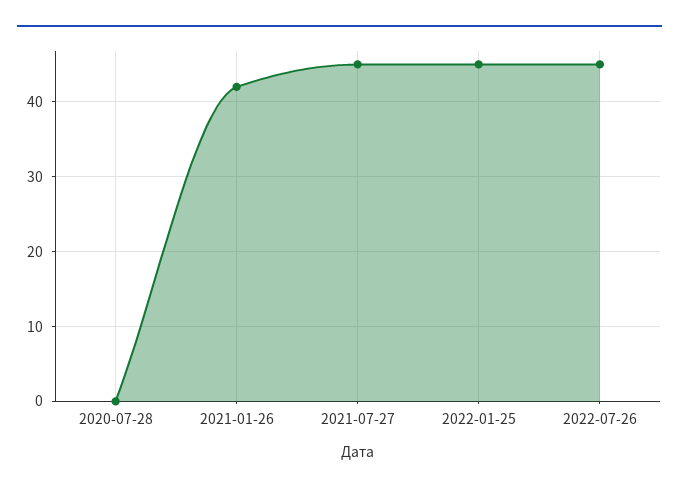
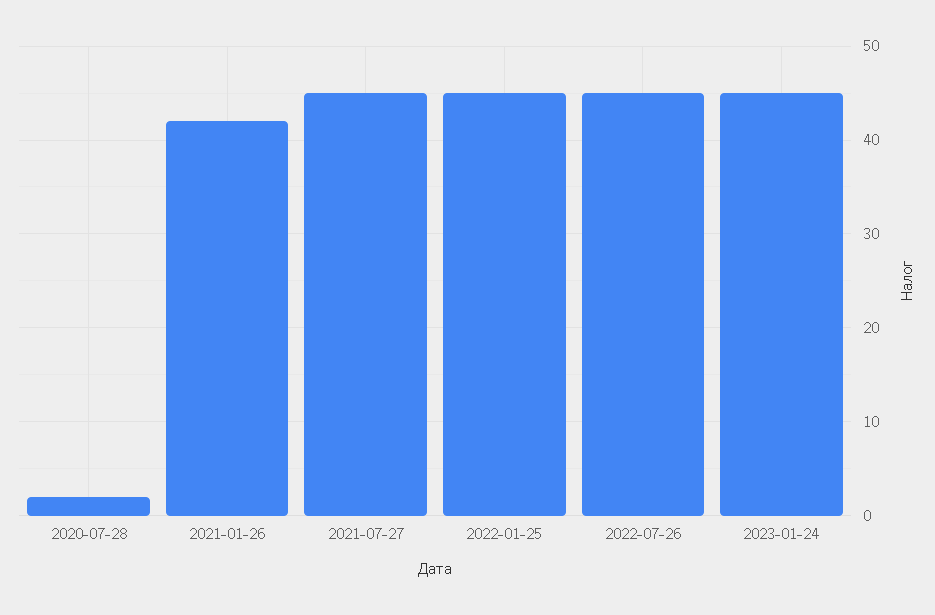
2020-07-28: 0 -> 2
2023-01-24: none -> 45

